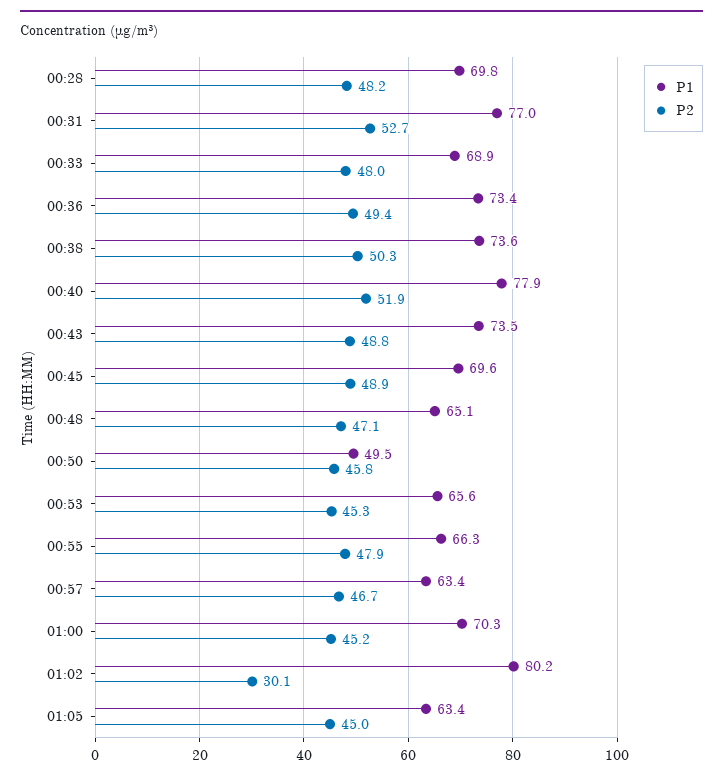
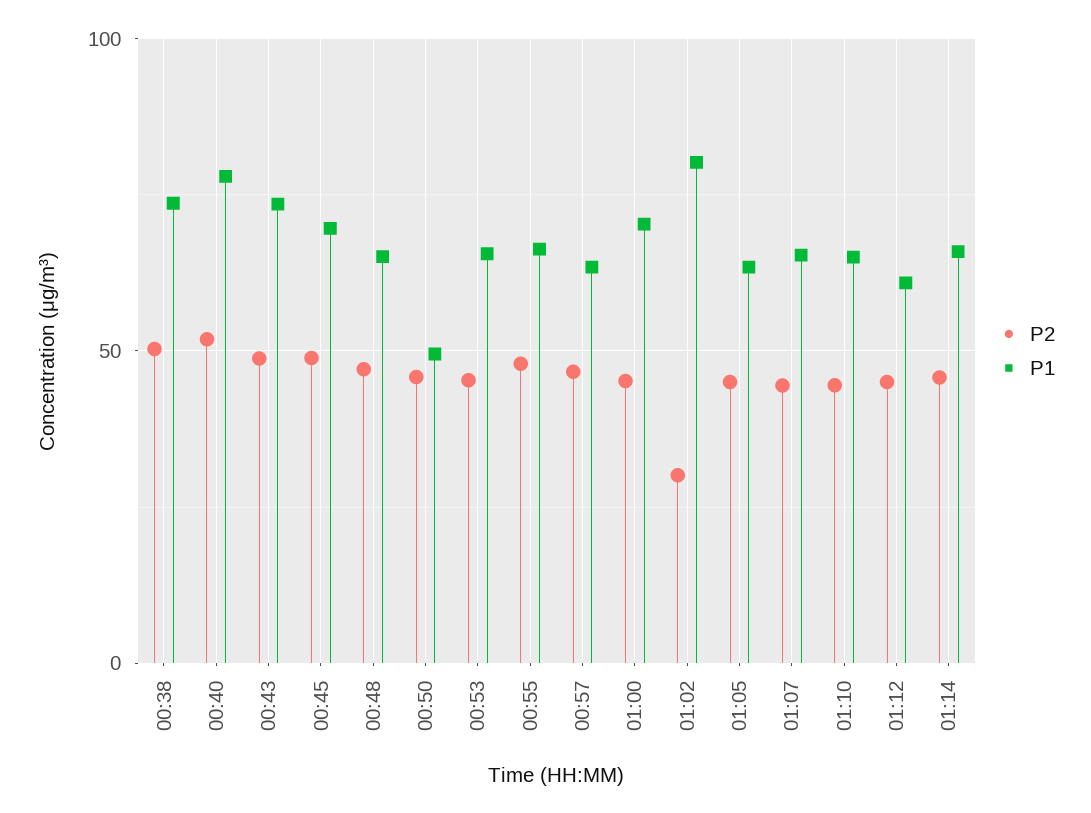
P1, 00:28: 69.8 -> none
P2, 00:28: 48.2 -> none
P1, 00:31: 77 -> none
P2, 00:31: 52.7 -> none
P1, 00:33: 68.9 -> none
P2, 00:33: 48 -> none
P1, 00:36: 73.4 -> none
P2, 00:36: 49.4 -> none
P2, 01:07: none -> 45
P1, 01:07: none -> 65
P2, 01:10: none -> 45
P1, 01:10: none -> 65
P2, 01:12: none -> 45
P1, 01:12: none -> 60
P2, 01:14: none -> 45
P1, 01:14: none -> 65

